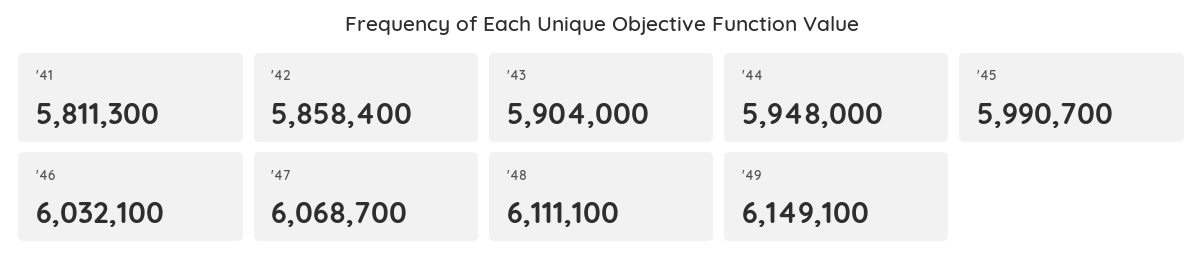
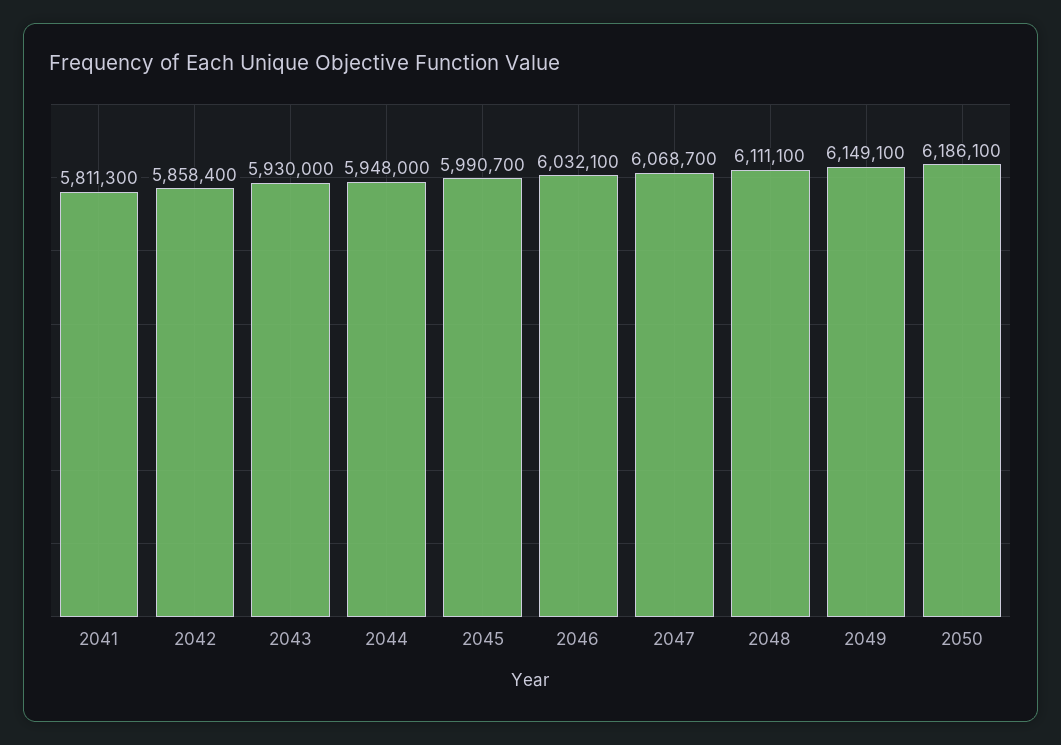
'43: 5904000 -> 5930000
2050: none -> 6186100

